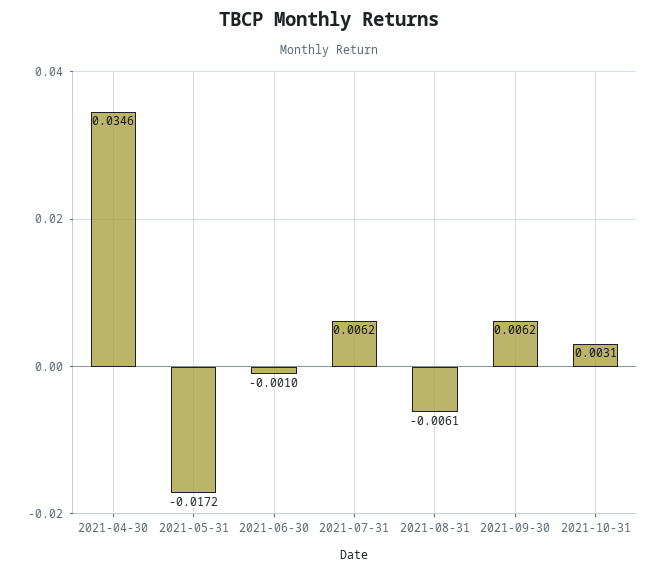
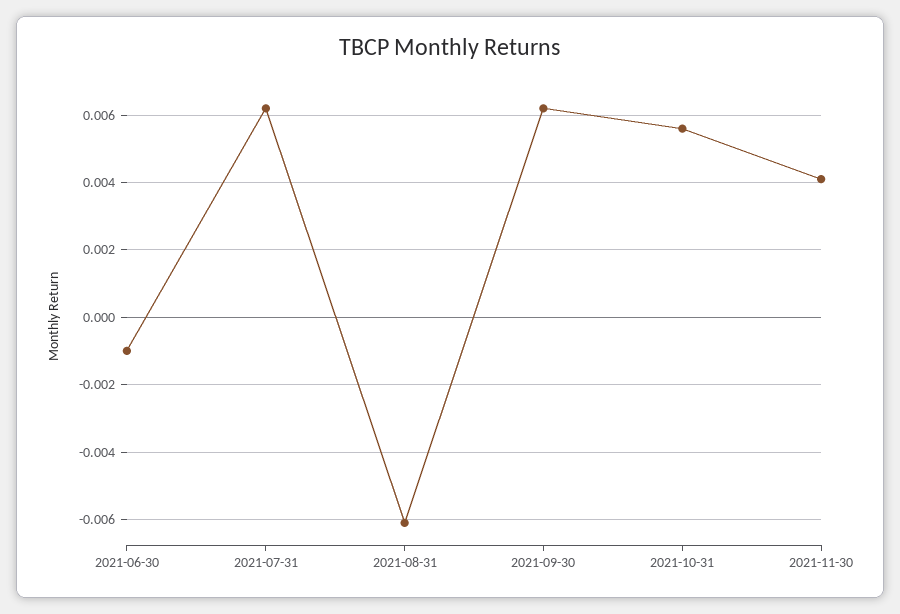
2021-04-30: 0.0346 -> none
2021-05-31: -0.0172 -> none
2021-10-31: 0.0031 -> 0.0055
2021-11-30: none -> 0.004

